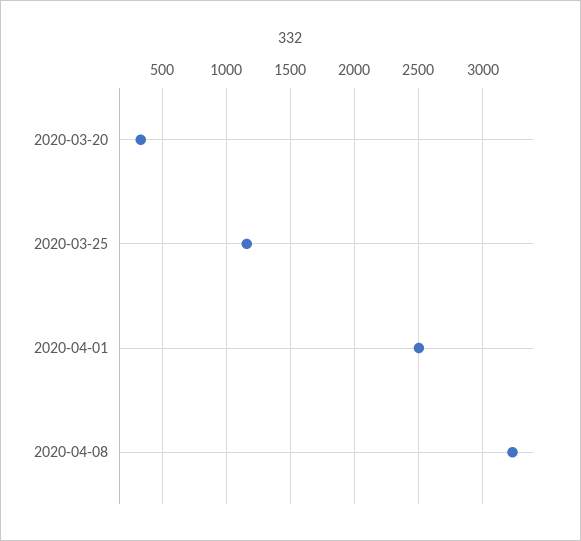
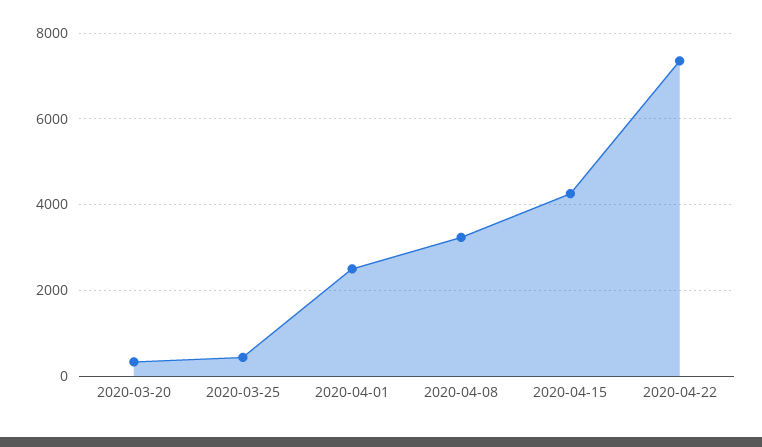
2020-03-25: 1150 -> 400
2020-04-15: none -> 4200
2020-04-22: none -> 7400

